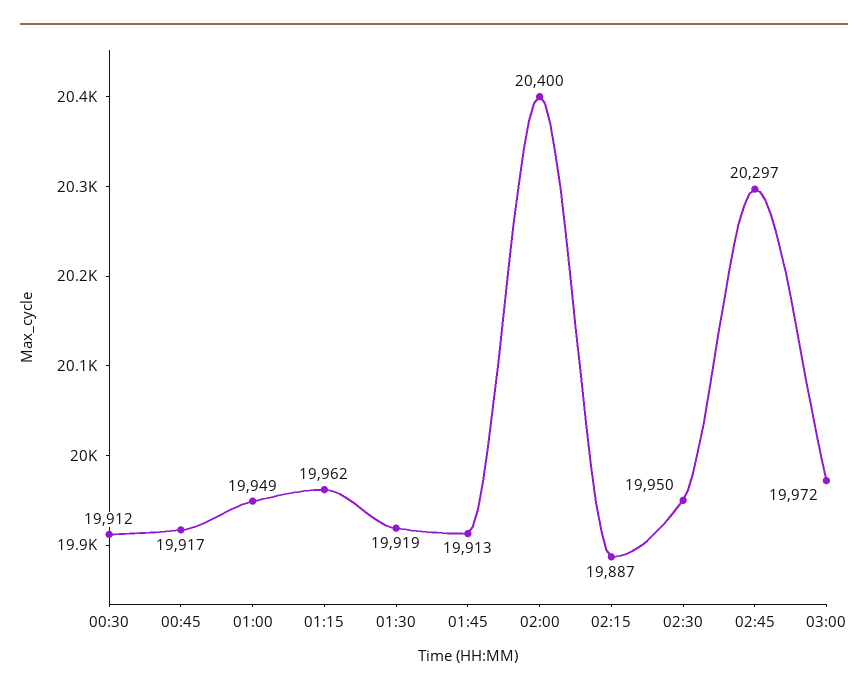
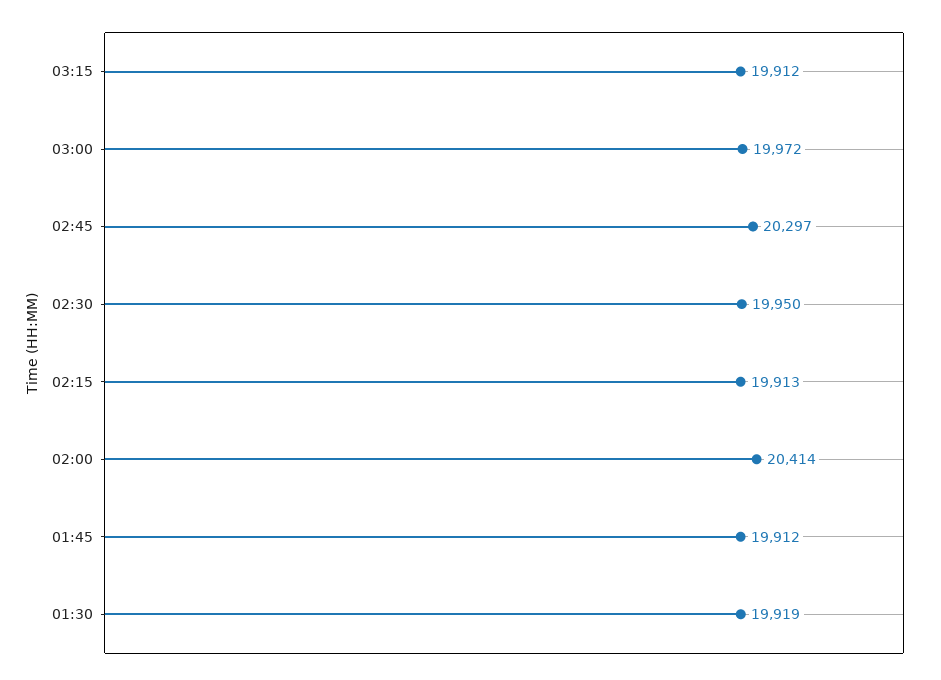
00:30: 19912 -> none
00:45: 19917 -> none
01:00: 19949 -> none
01:15: 19962 -> none
01:45: 19913 -> 19912
02:00: 20400 -> 20414
02:15: 19887 -> 19913
03:15: none -> 19912

